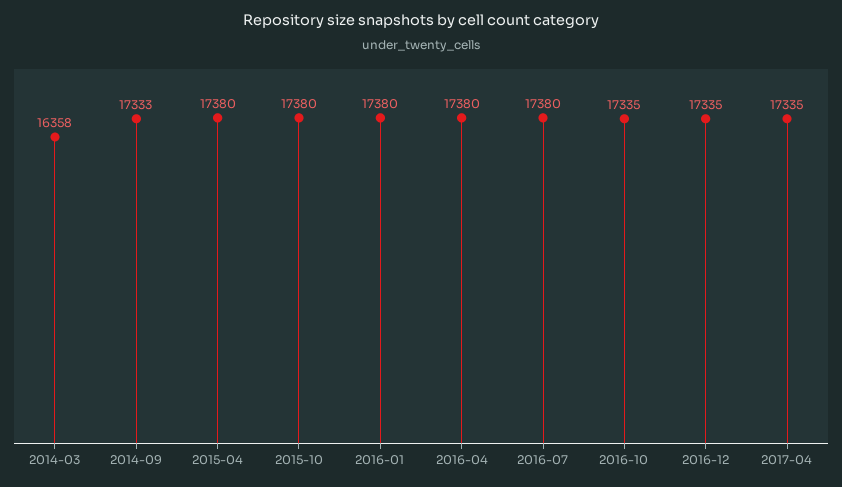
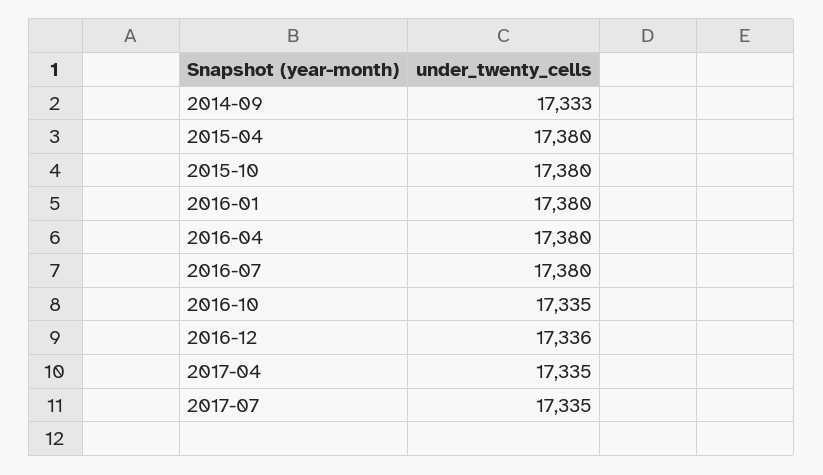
2014-03: 16358 -> none
2016-12: 17335 -> 17336
2017-07: none -> 17335

